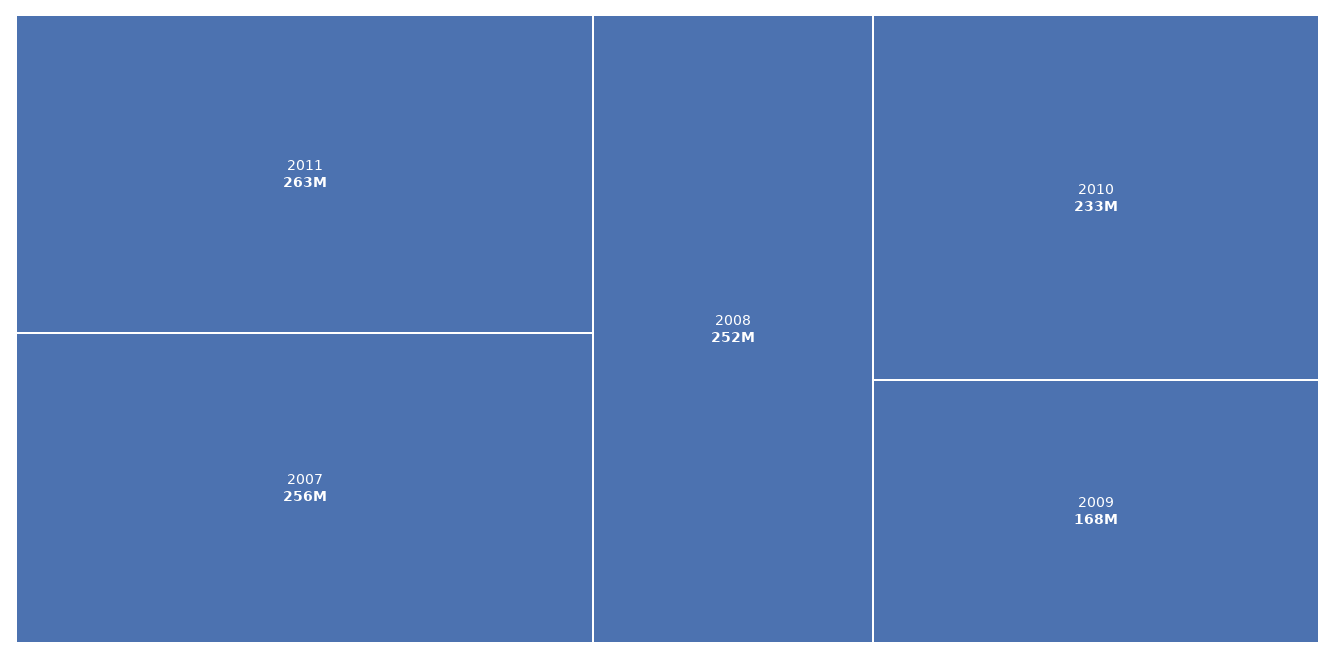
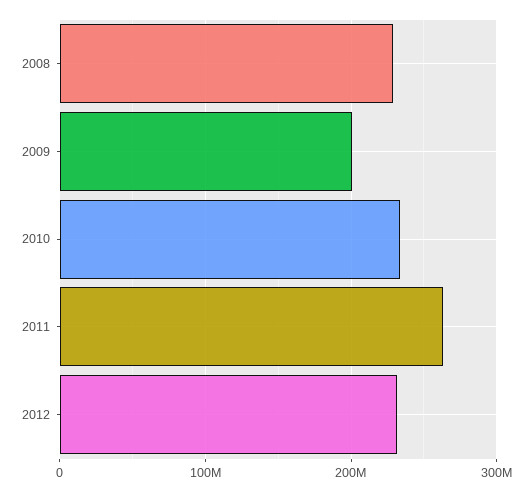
2007: 256000000 -> none
2008: 252000000 -> 230000000
2009: 168000000 -> 200000000
2012: none -> 230000000

